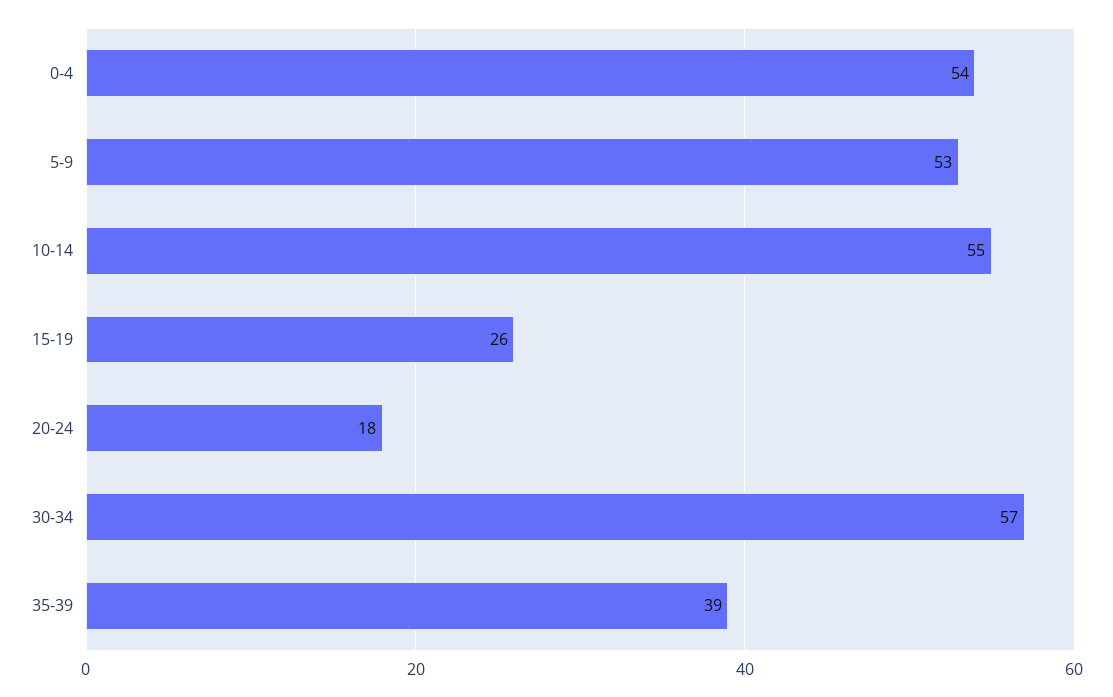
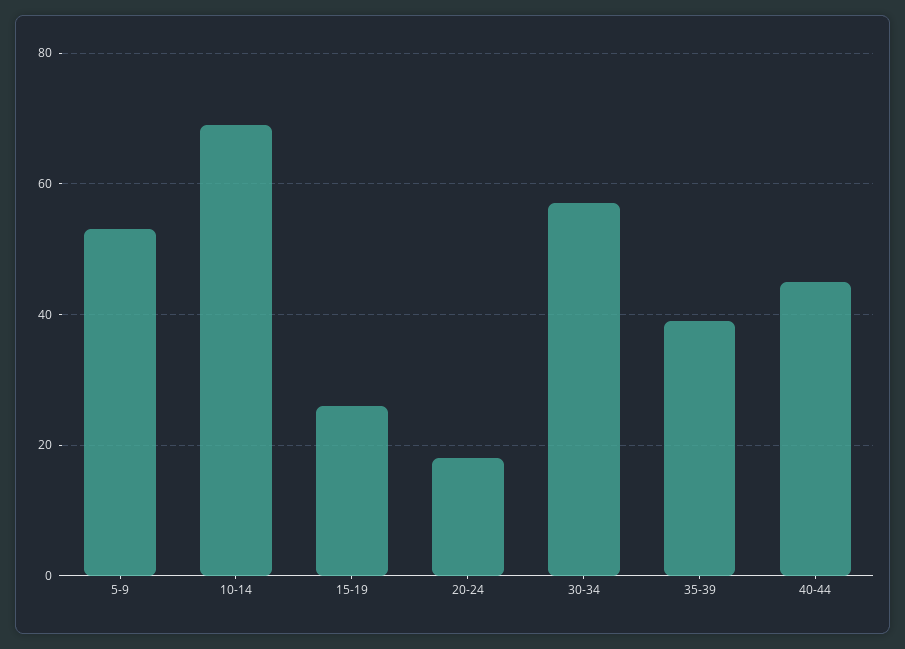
0-4: 54 -> none
10-14: 55 -> 70
40-44: none -> 45

